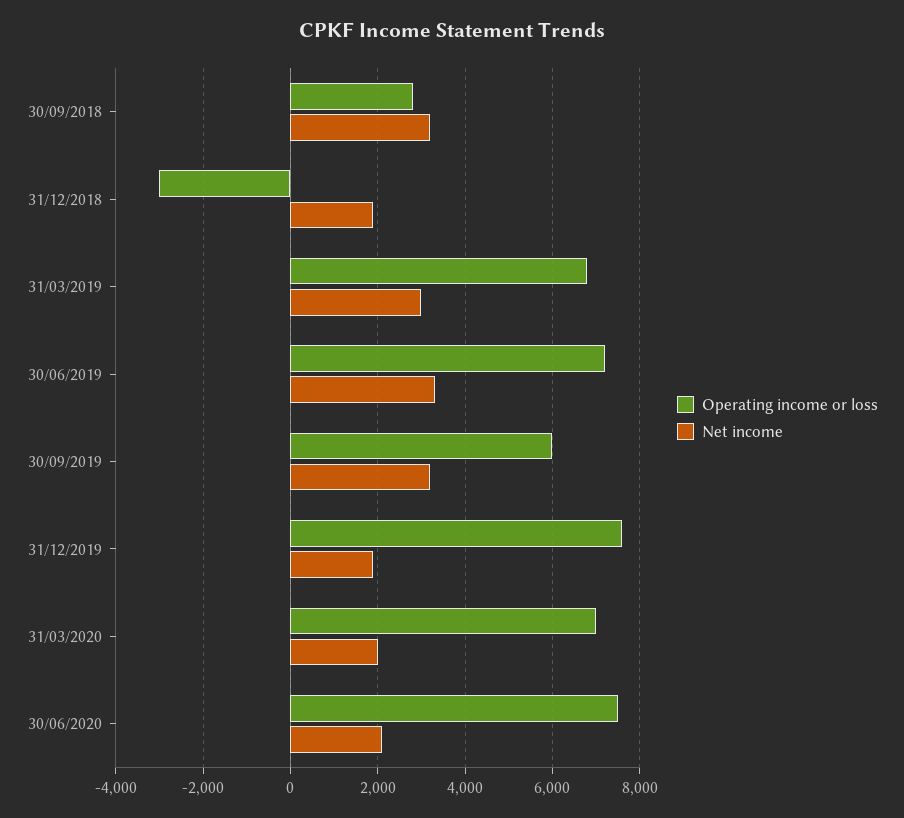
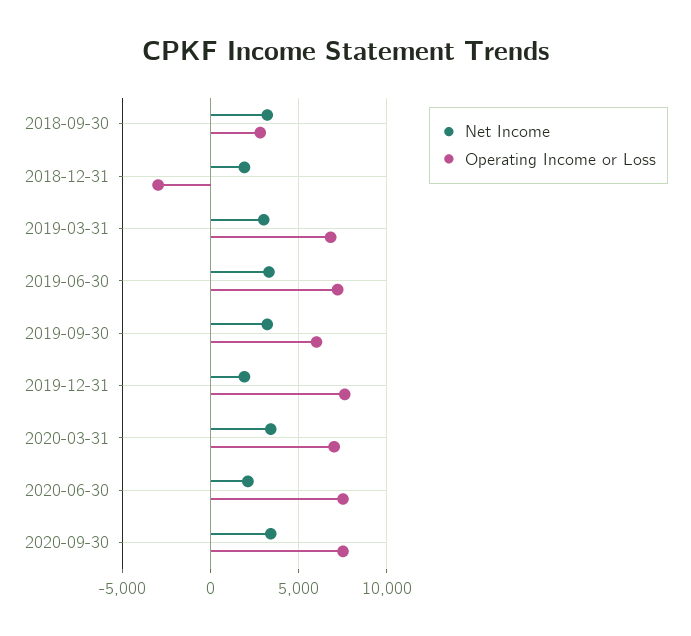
Net income, 31/03/2020: 2000 -> 3500
Net income, 2020-09-30: none -> 3500
Operating income or loss, 2020-09-30: none -> 7500

